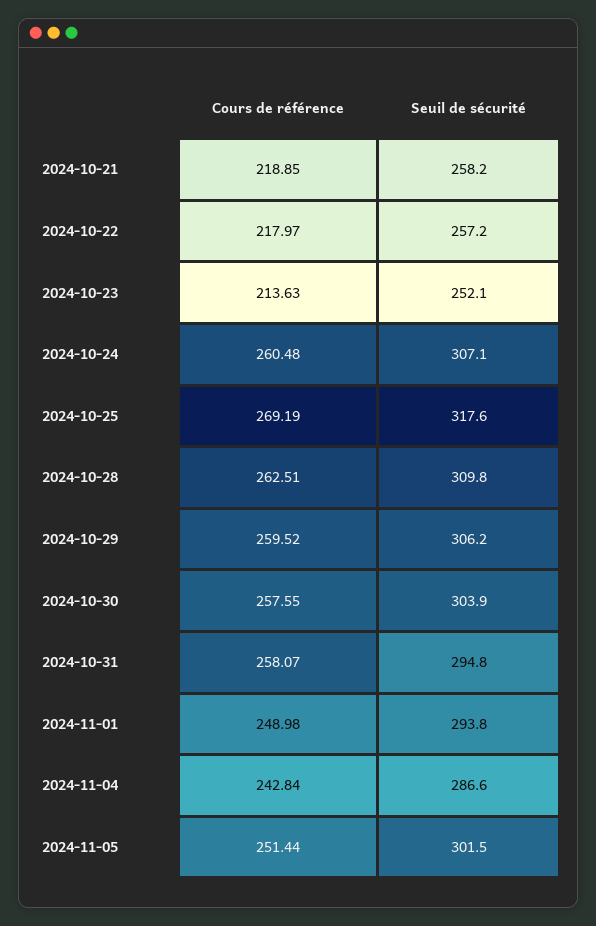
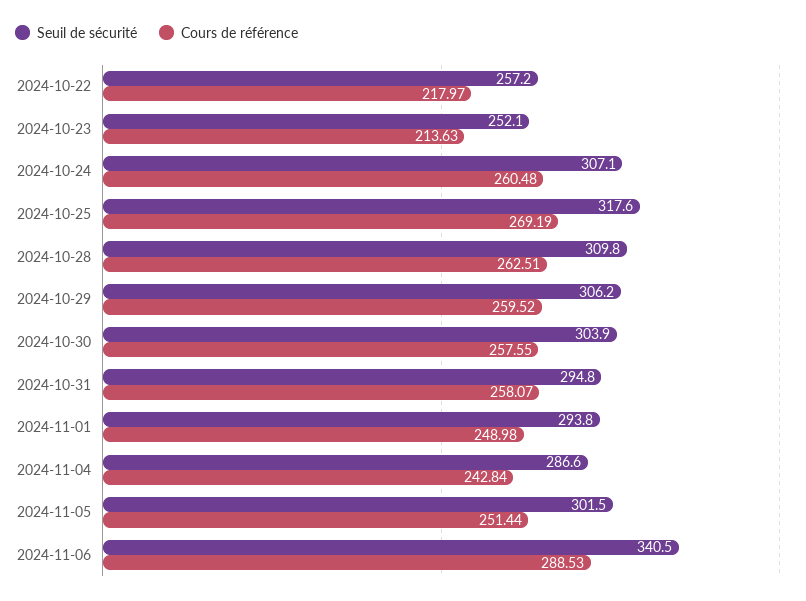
Cours de référence, 2024-10-21: 218.85 -> none
Seuil de sécurité, 2024-10-21: 258.2 -> none
Seuil de sécurité, 2024-11-06: none -> 340.5
Cours de référence, 2024-11-06: none -> 288.53

